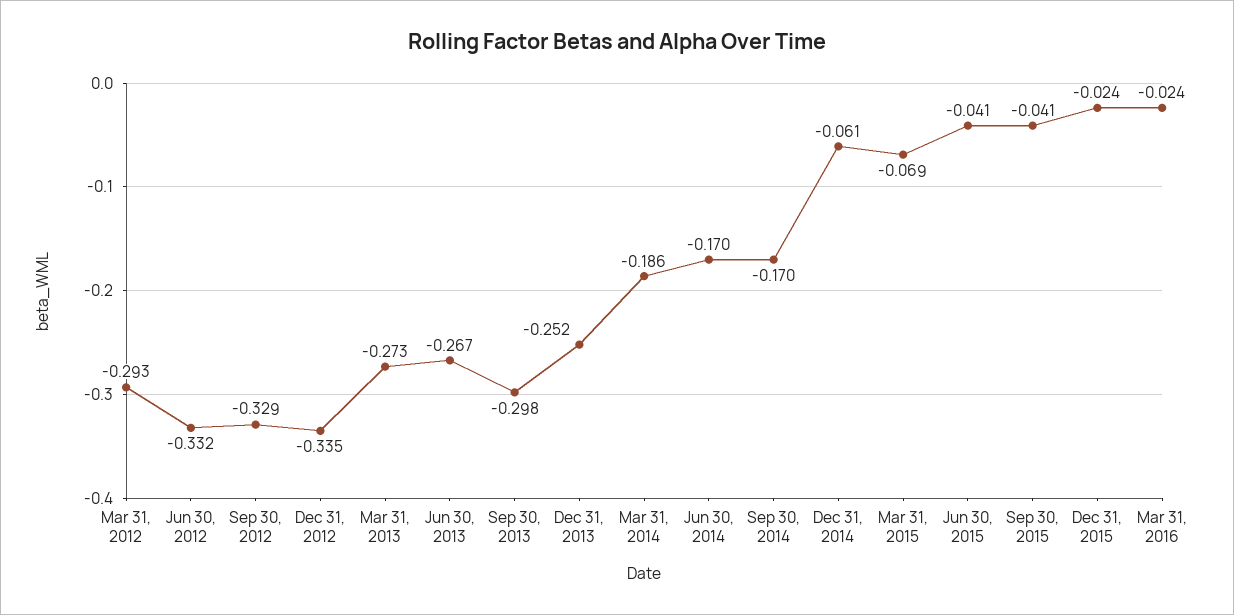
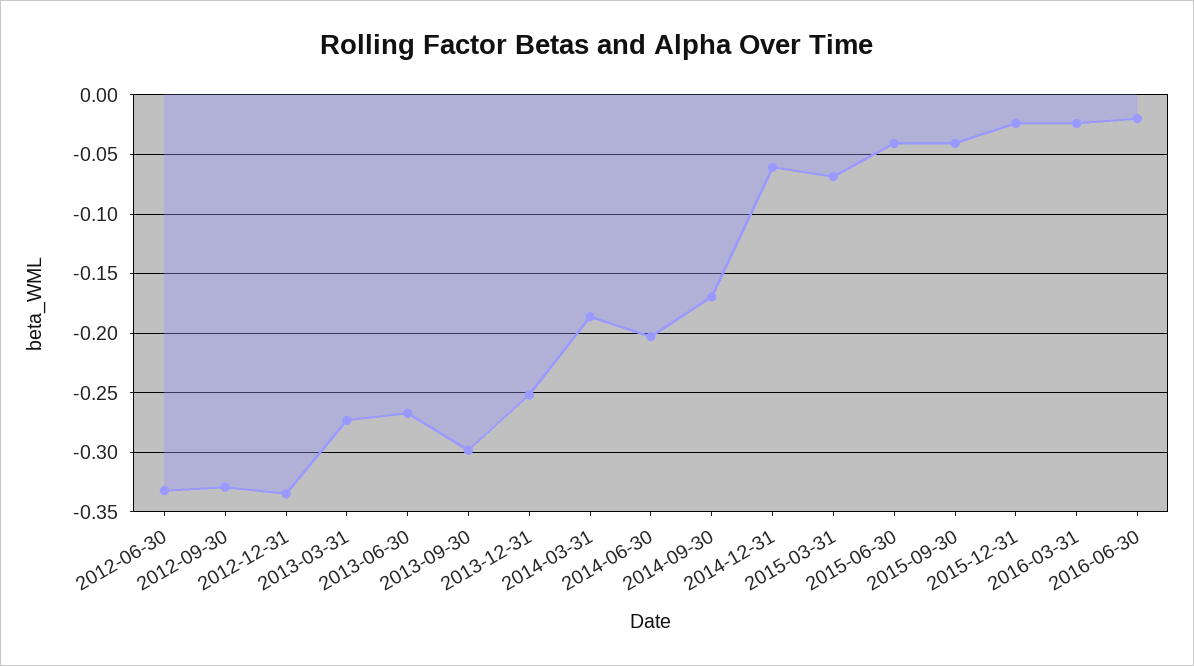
Mar 31, 2012: -0.293 -> none
Jun 30, 2014: -0.17 -> -0.2
2016-06-30: none -> -0.02

